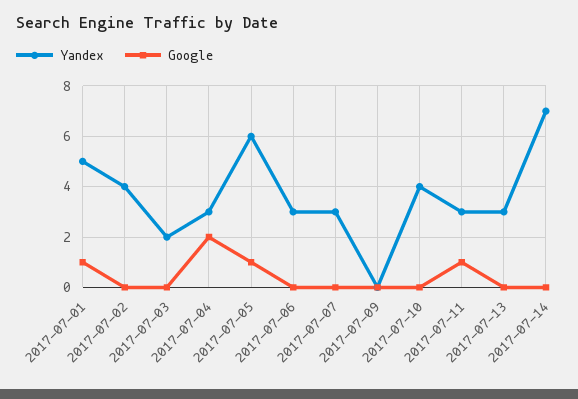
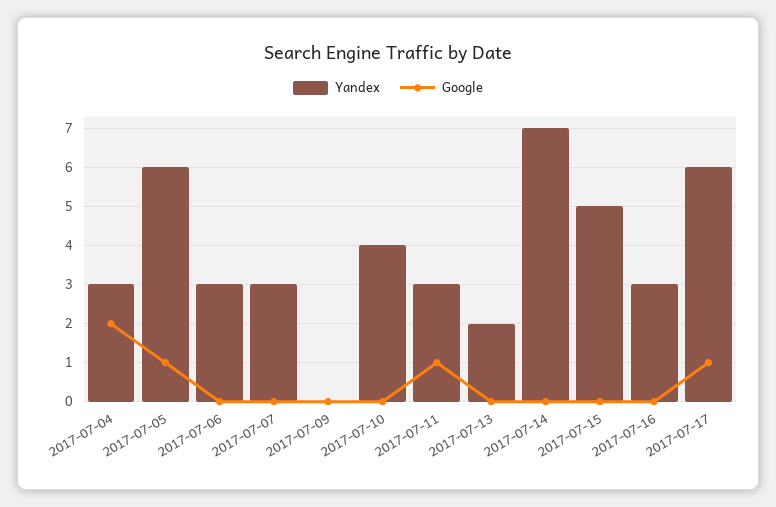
Yandex, 2017-07-01: 5 -> none
Google, 2017-07-01: 1 -> none
Yandex, 2017-07-02: 4 -> none
Google, 2017-07-02: 0 -> none
Yandex, 2017-07-03: 2 -> none
Google, 2017-07-03: 0 -> none
Yandex, 2017-07-13: 3 -> 2
Yandex, 2017-07-15: none -> 5
Google, 2017-07-15: none -> 0
Yandex, 2017-07-16: none -> 3
Google, 2017-07-16: none -> 0
Yandex, 2017-07-17: none -> 6
Google, 2017-07-17: none -> 1

